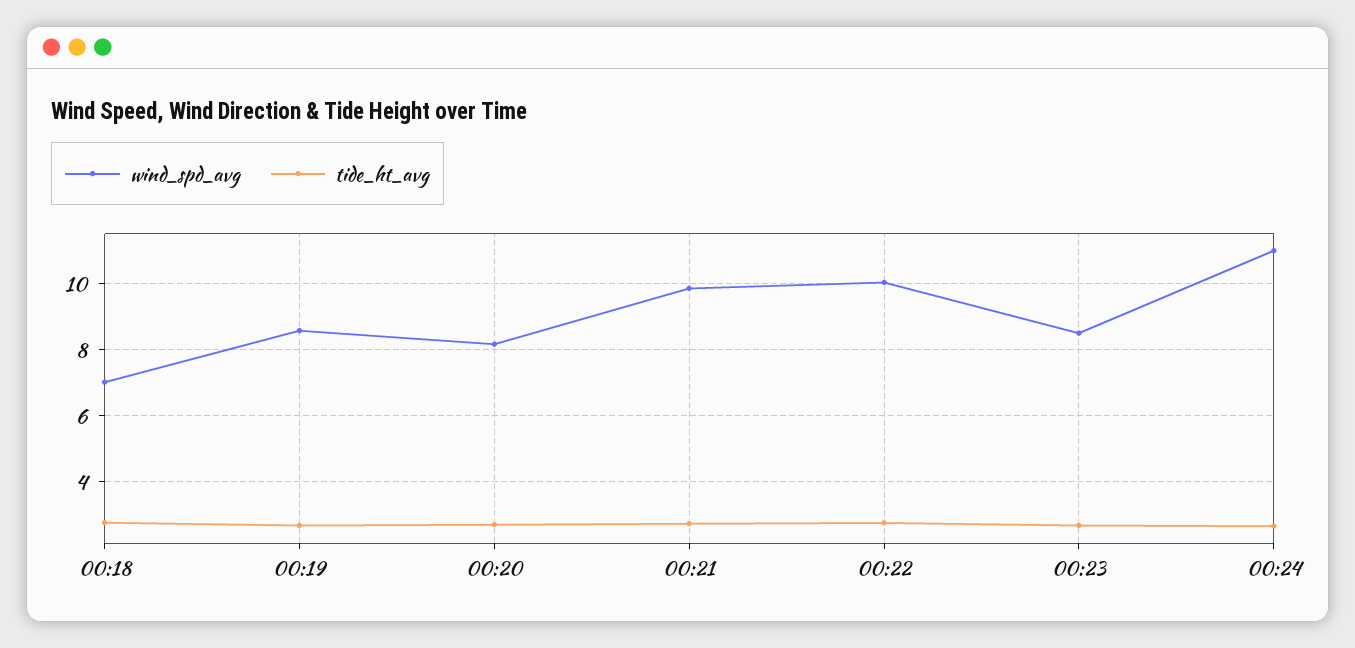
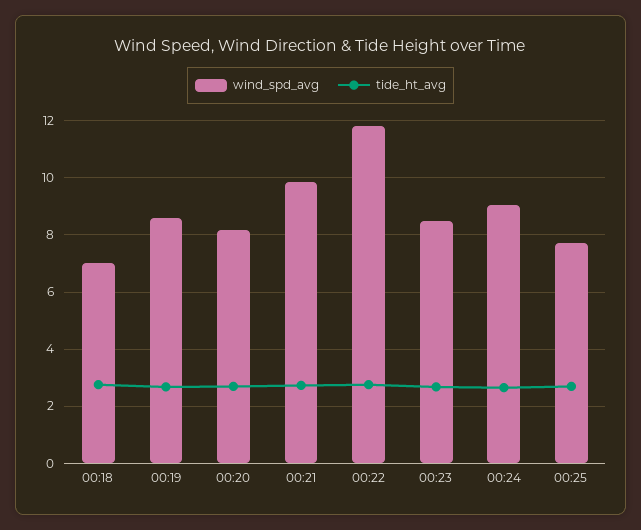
wind_spd_avg, 00:22: 10 -> 11.75
wind_spd_avg, 00:24: 11 -> 9
wind_spd_avg, 00:25: none -> 7.75
tide_ht_avg, 00:25: none -> 2.75

